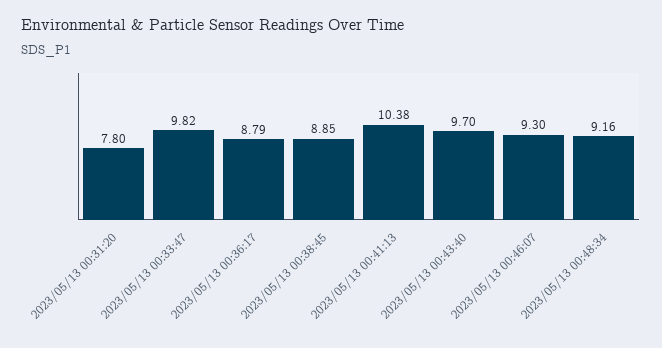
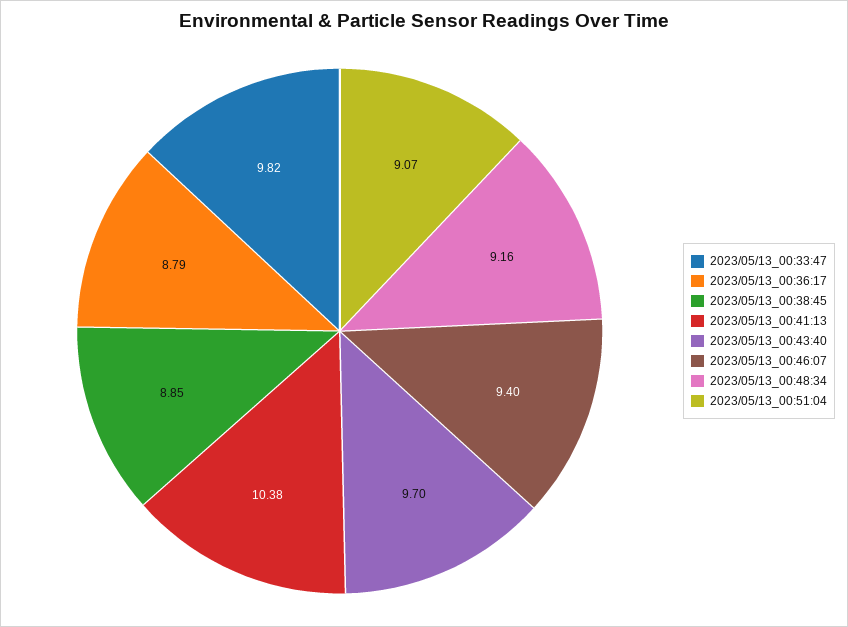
2023/05/13 00:31:20: 7.8 -> none
2023/05/13 00:46:07: 9.3 -> 9.4
2023/05/13_00:51:04: none -> 9.07

